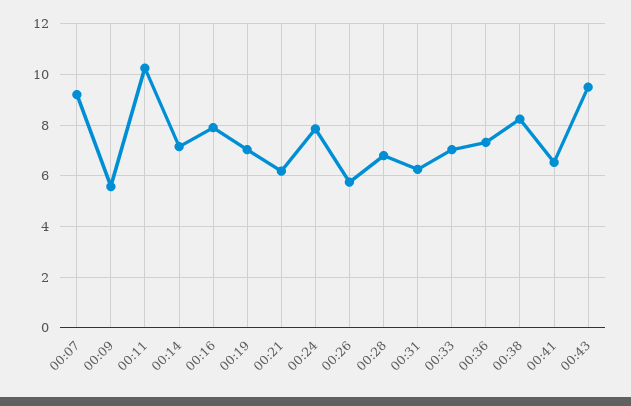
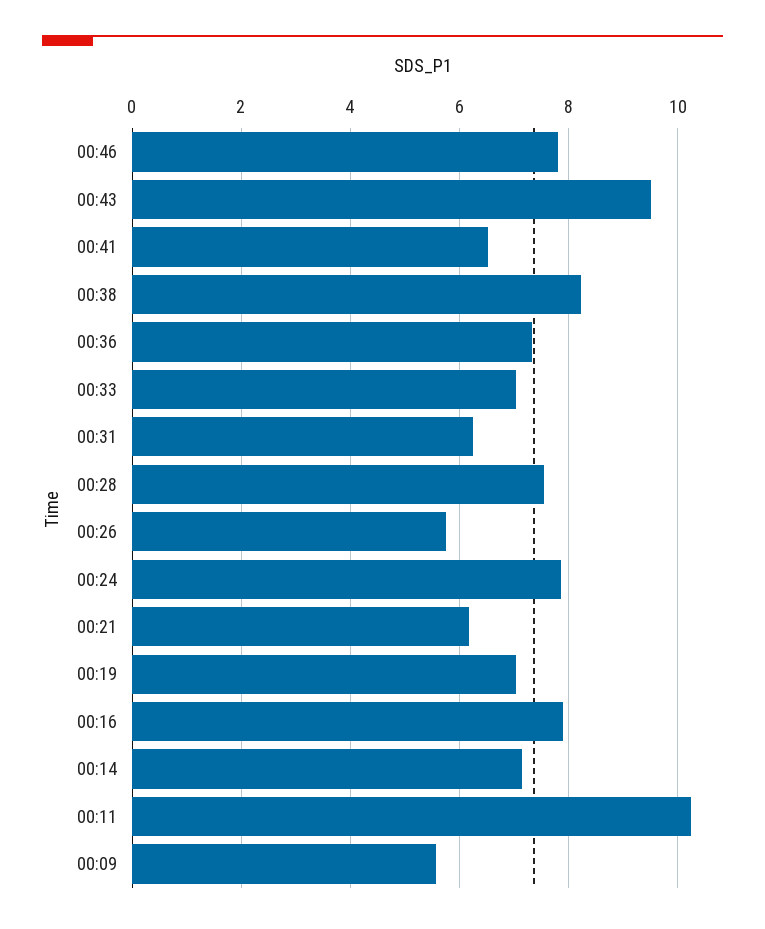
00:07: 9.25 -> none
00:28: 6.75 -> 7.6
00:46: none -> 7.8

